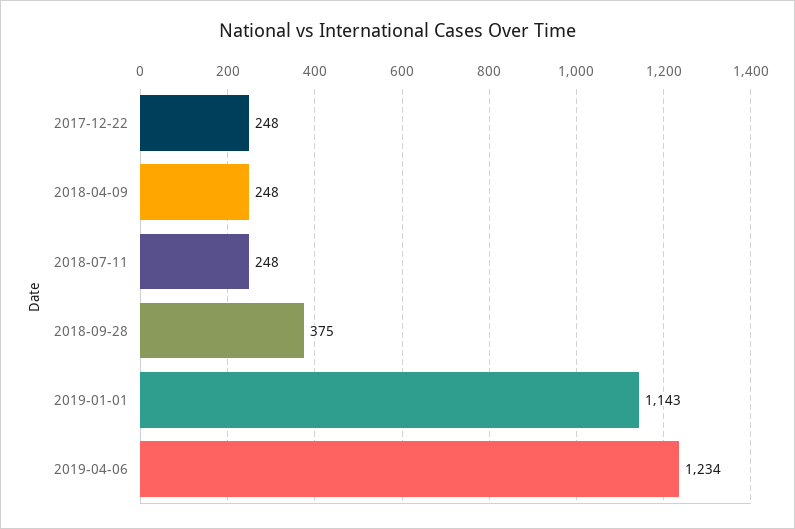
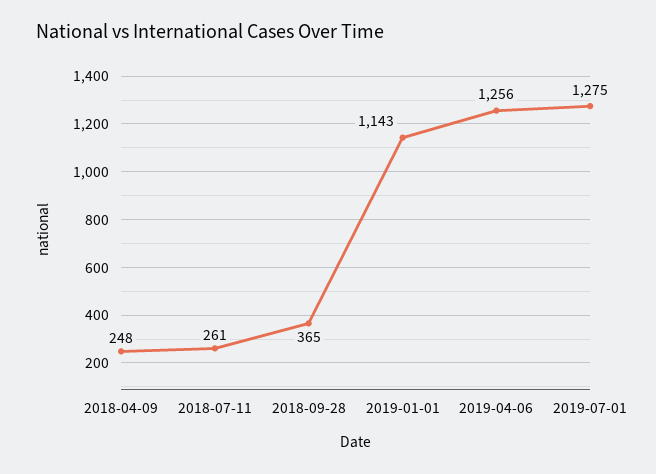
2017-12-22: 248 -> none
2018-07-11: 248 -> 261
2018-09-28: 375 -> 365
2019-04-06: 1234 -> 1256
2019-07-01: none -> 1275

